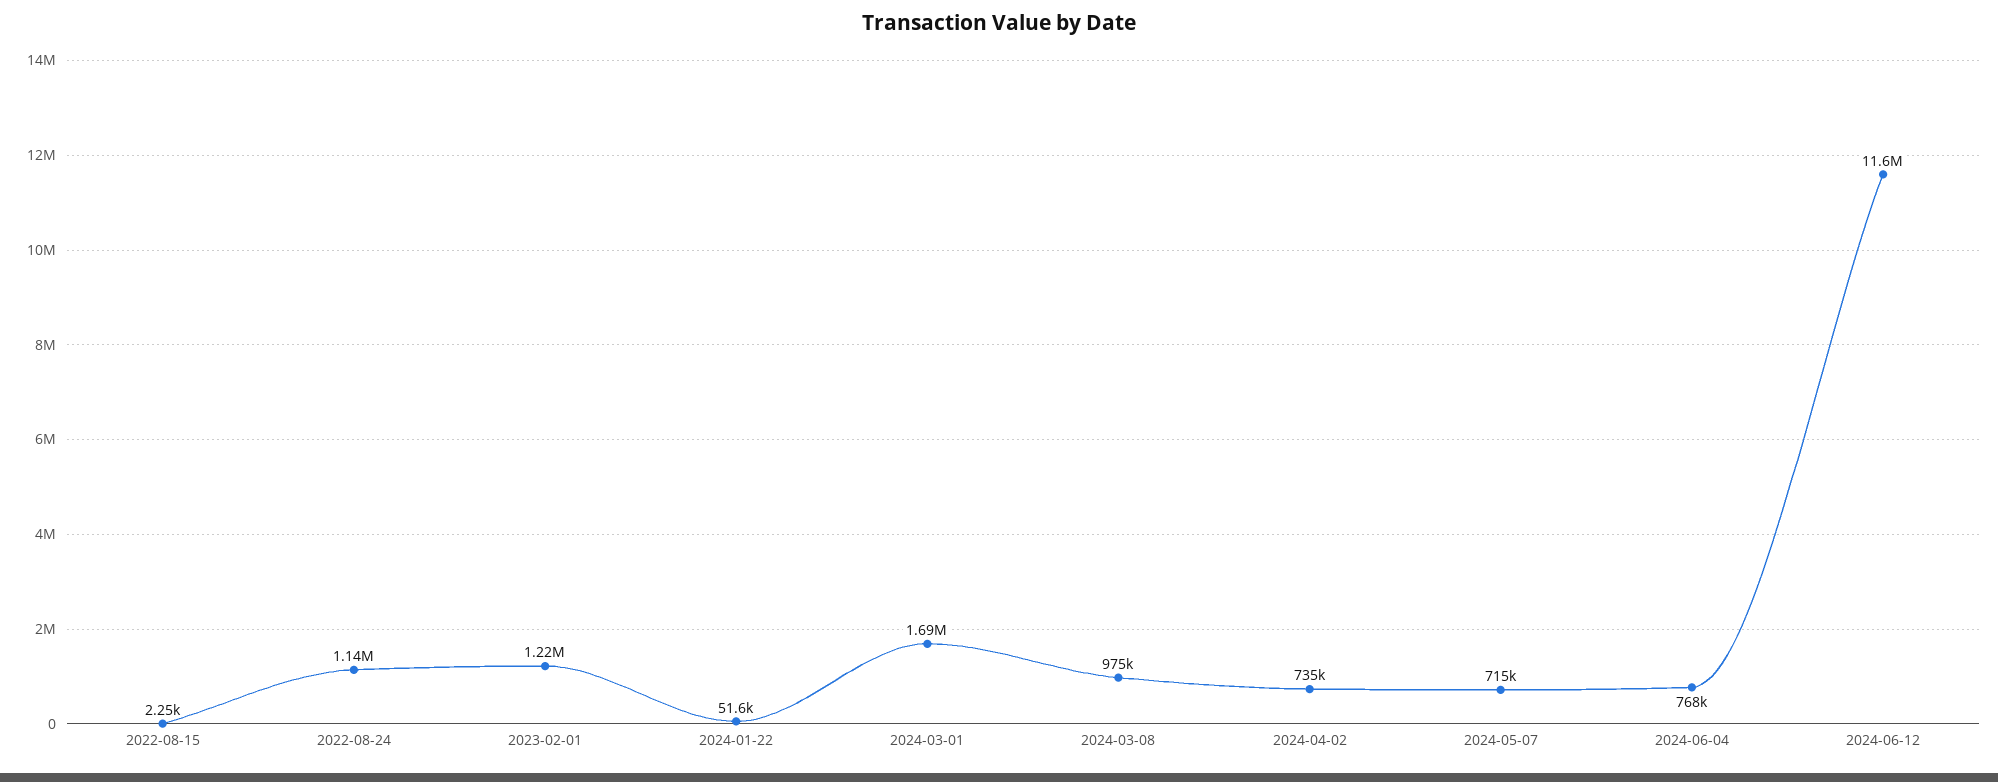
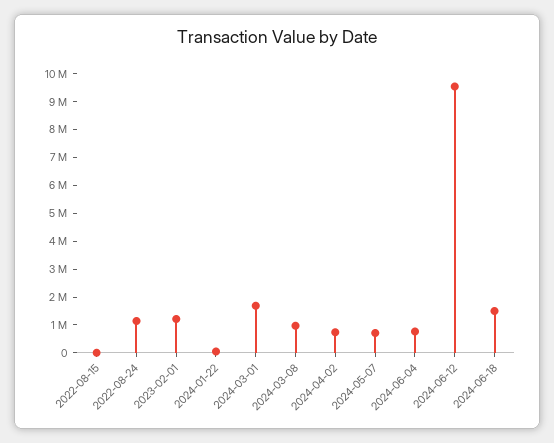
2024-06-12: 11600000 -> 9500000
2024-06-18: none -> 1500000

